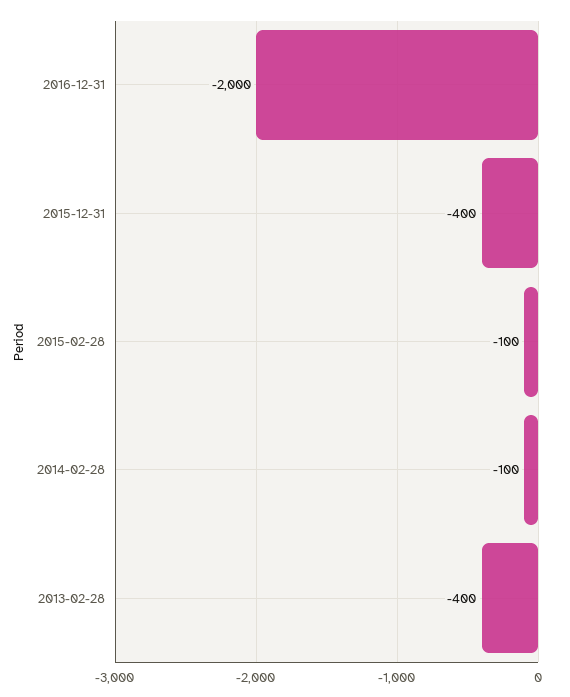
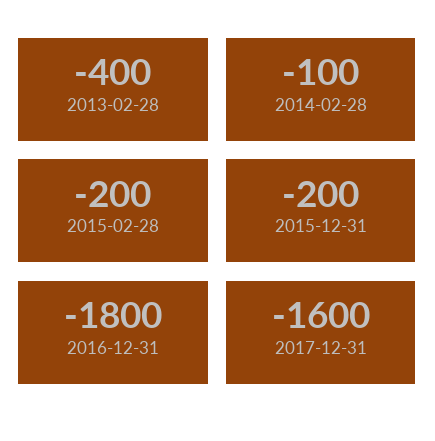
2016-12-31: -2000 -> -1800
2015-12-31: -400 -> -200
2015-02-28: -100 -> -200
2017-12-31: none -> -1600

